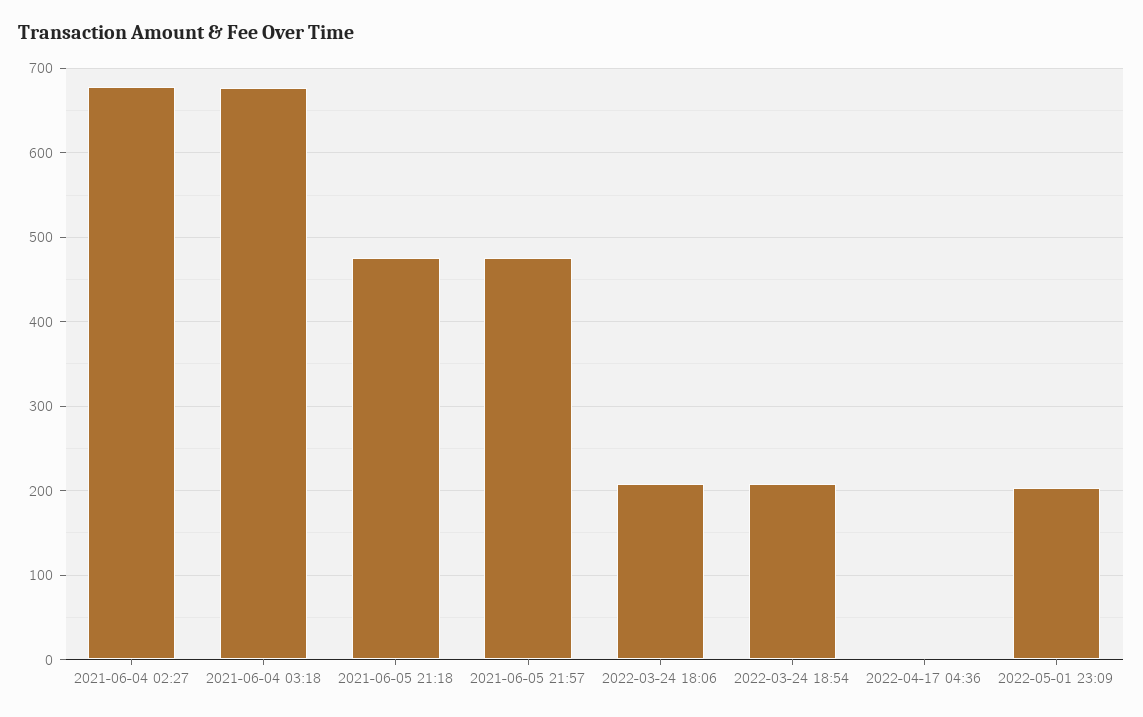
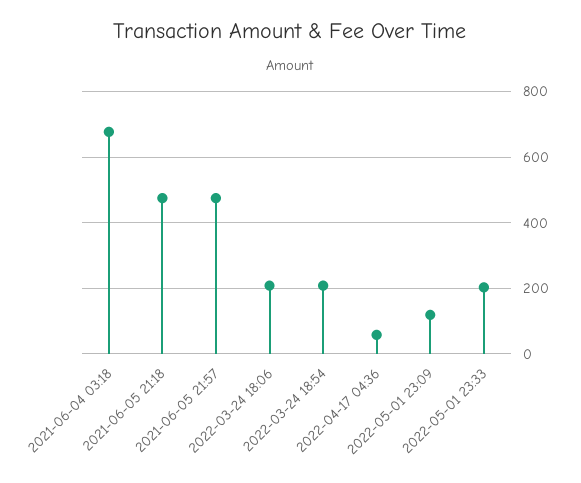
2021-06-04 02:27: 680 -> none
2022-04-17 04:36: 0 -> 60
2022-05-01 23:09: 200 -> 120
2022-05-01 23:33: none -> 200

